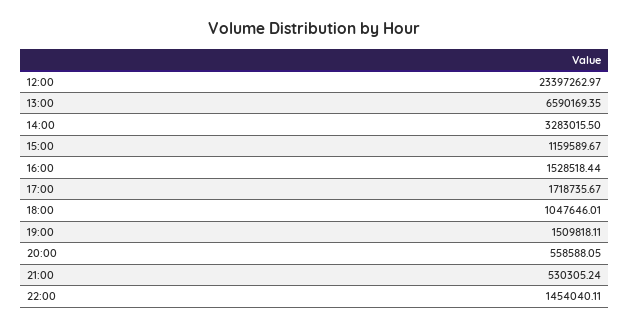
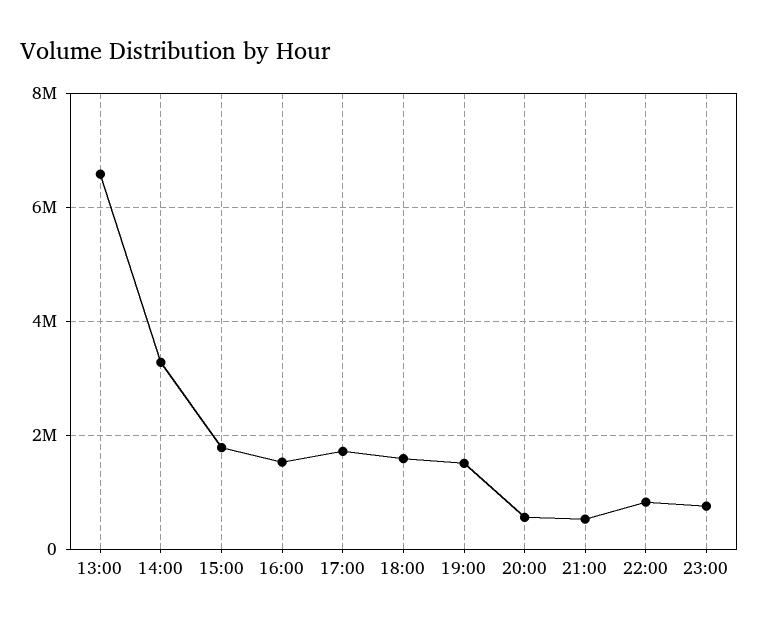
12:00: 23397262.97 -> none
15:00: 1159589.67 -> 1800000
18:00: 1047646.01 -> 1600000
22:00: 1454040.11 -> 800000
23:00: none -> 800000

